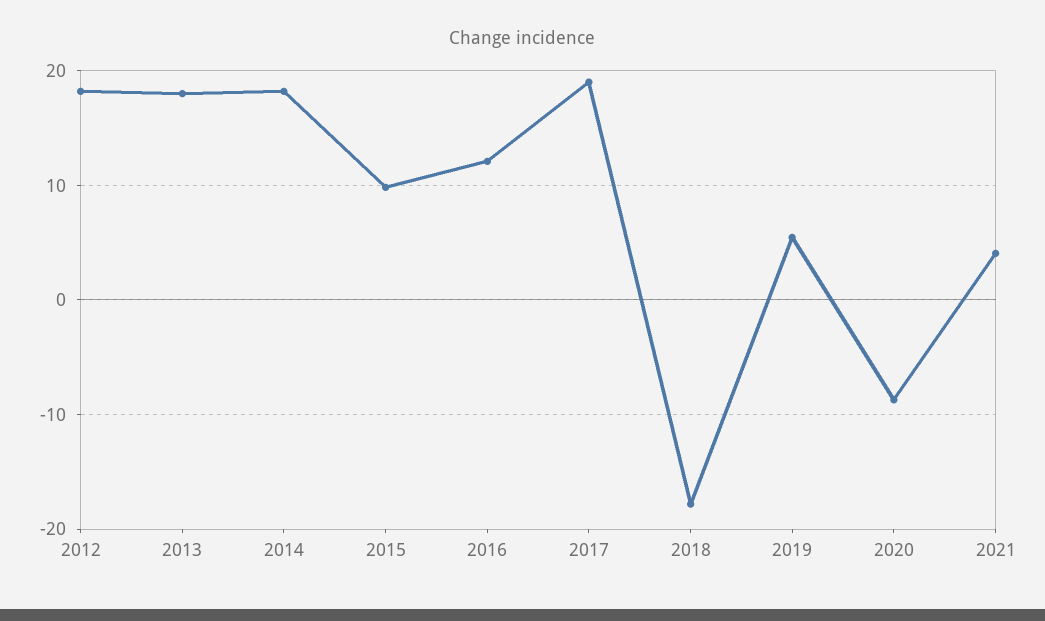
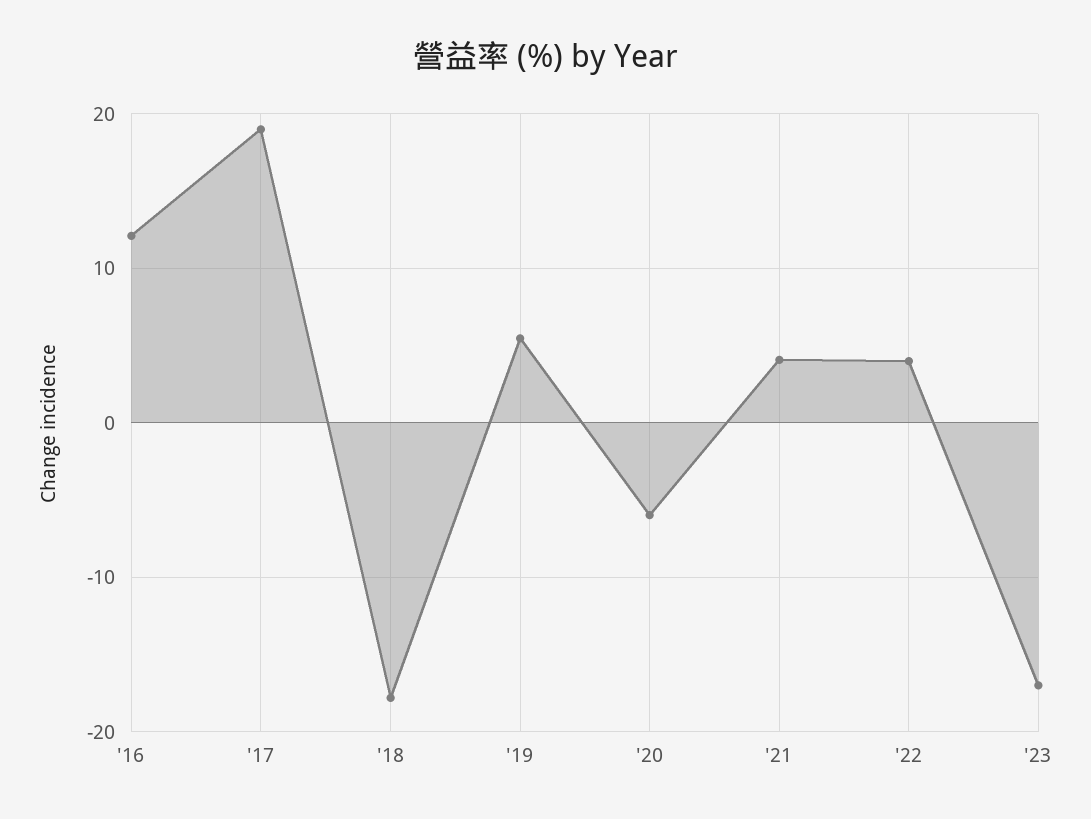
2012: 18 -> none
2013: 18 -> none
2014: 18 -> none
2015: 10 -> none
2020: -9 -> -6
'22: none -> 4
'23: none -> -17

